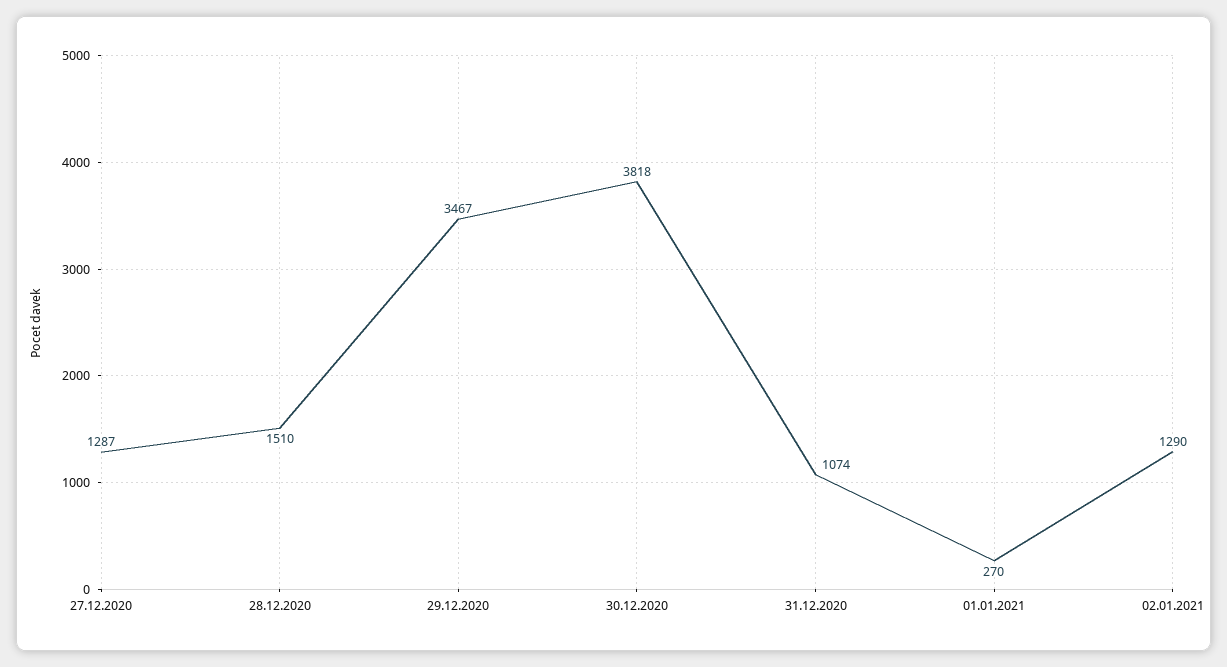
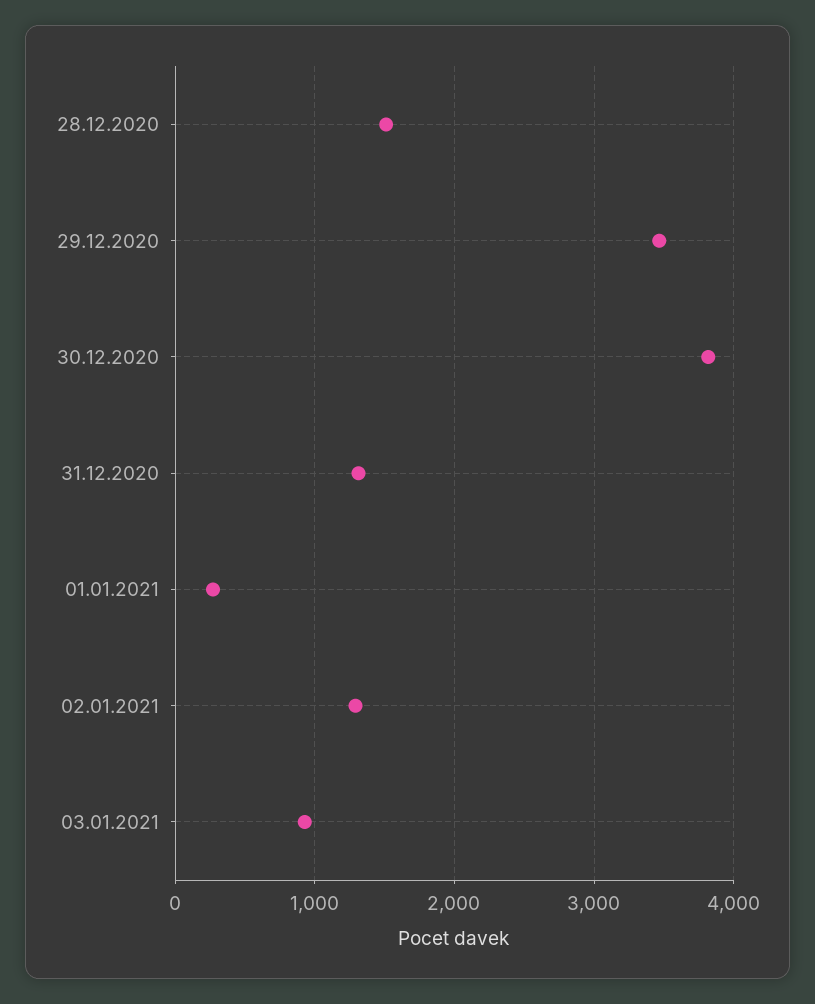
27.12.2020: 1287 -> none
31.12.2020: 1074 -> 1300
03.01.2021: none -> 900

